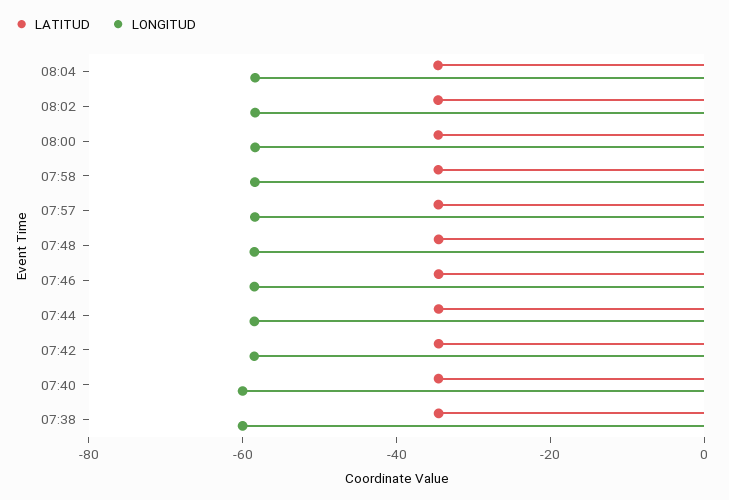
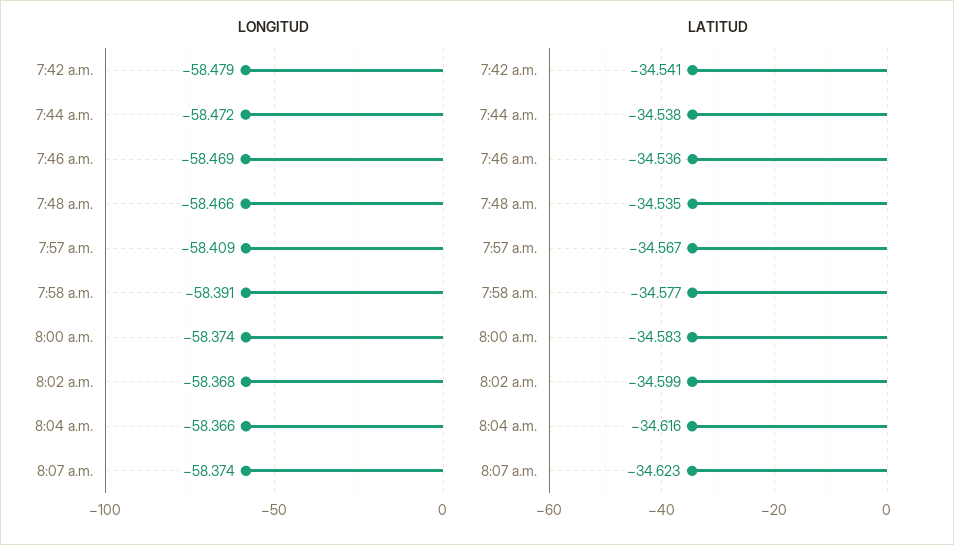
LATITUD, 07:40: -35 -> none
LONGITUD, 07:40: -60 -> none
LATITUD, 07:38: -35 -> none
LONGITUD, 07:38: -60 -> none
LONGITUD, 8:07 a.m.: none -> -58.374
LATITUD, 8:07 a.m.: none -> -34.623

